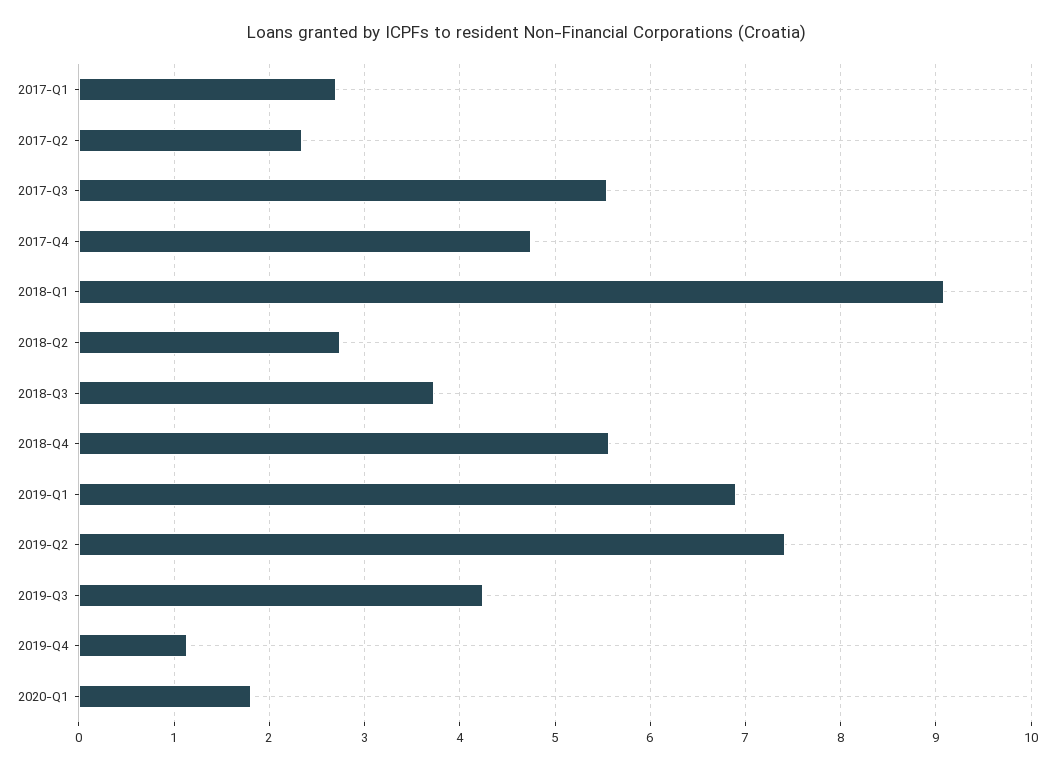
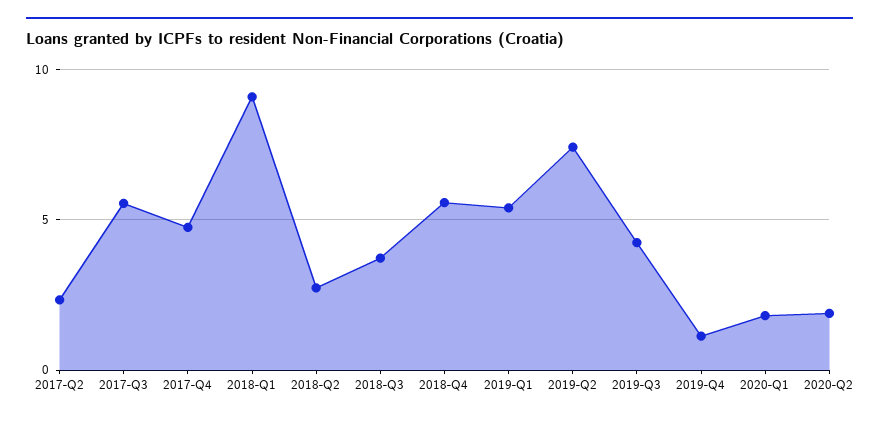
2017-Q1: 2.7 -> none
2019-Q1: 6.9 -> 5.5
2020-Q2: none -> 2

